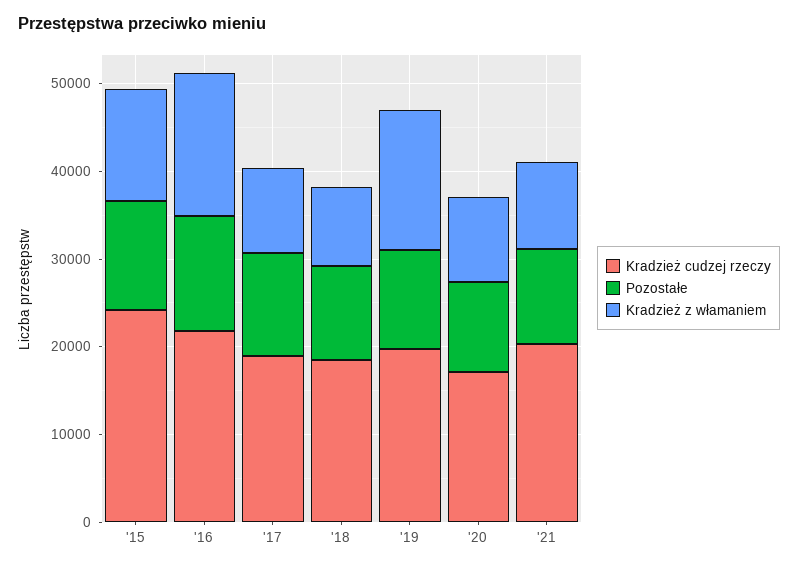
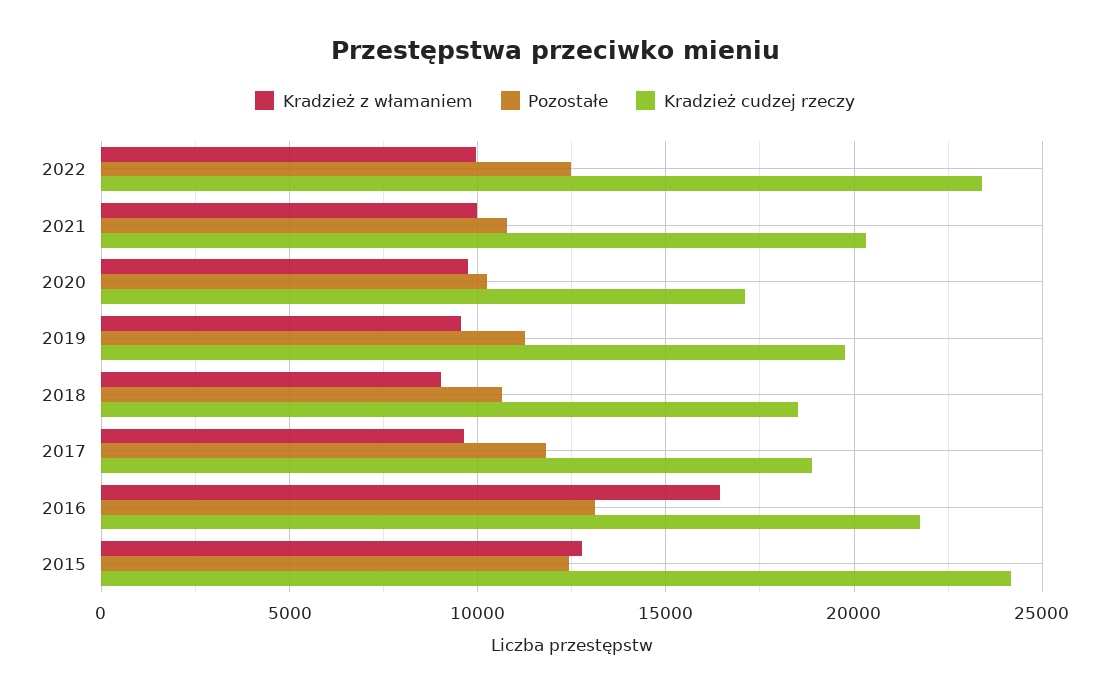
Kradzież z włamaniem, '19: 16000 -> 9500
Kradzież z włamaniem, 2022: none -> 10000
Pozostałe, 2022: none -> 12500
Kradzież cudzej rzeczy, 2022: none -> 23500

